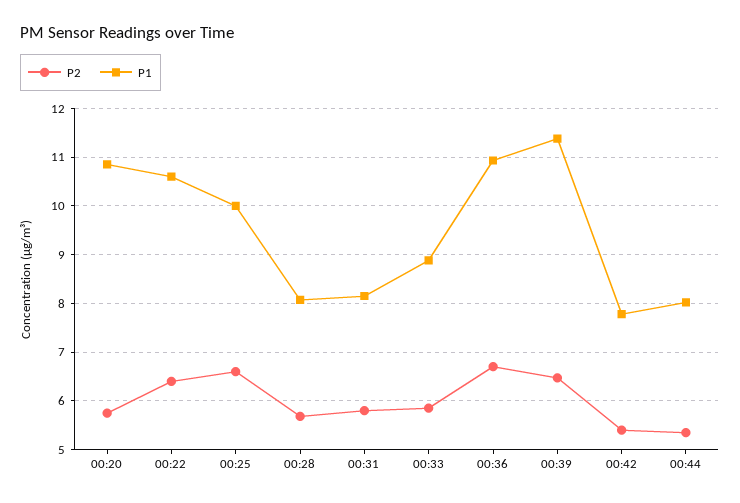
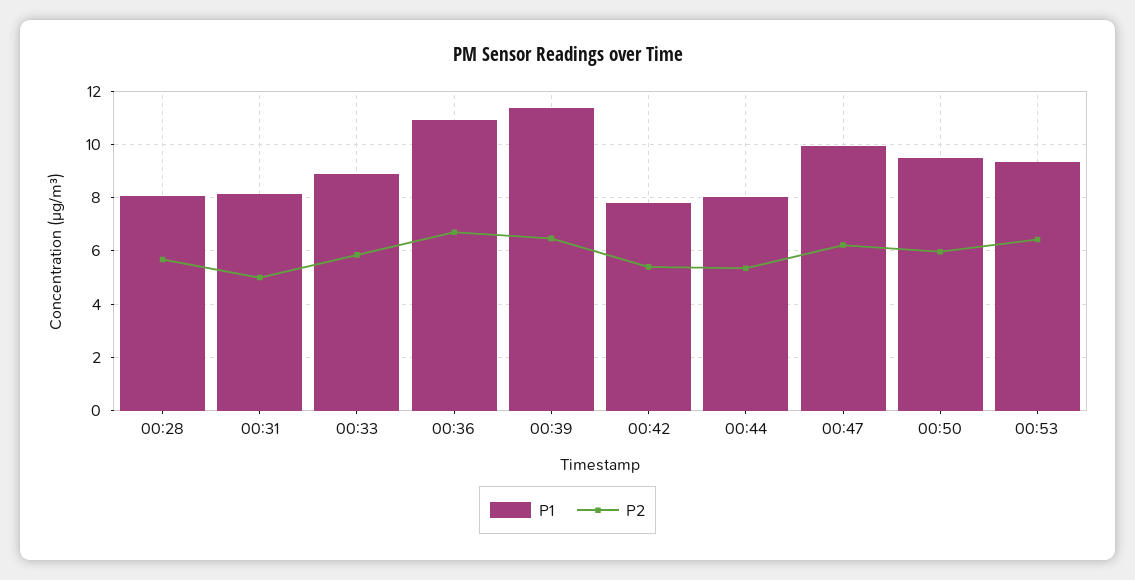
P2, 00:20: 5.8 -> none
P1, 00:20: 10.8 -> none
P2, 00:22: 6.4 -> none
P1, 00:22: 10.6 -> none
P2, 00:25: 6.6 -> none
P1, 00:25: 10 -> none
P2, 00:31: 5.8 -> 5
P1, 00:47: none -> 10
P2, 00:47: none -> 6.25
P1, 00:50: none -> 9.5
P2, 00:50: none -> 6
P1, 00:53: none -> 9.25
P2, 00:53: none -> 6.5

